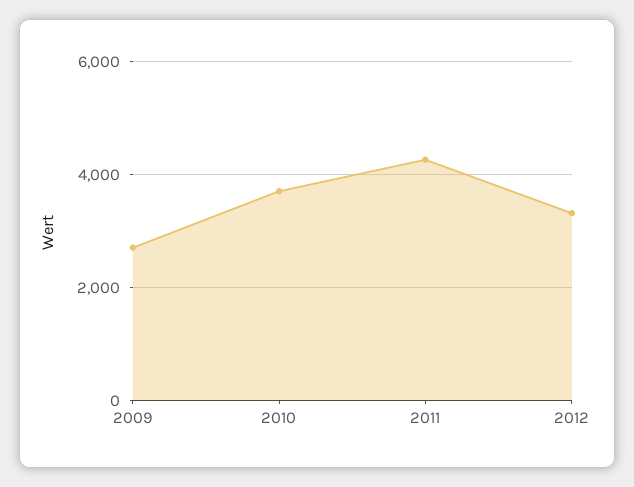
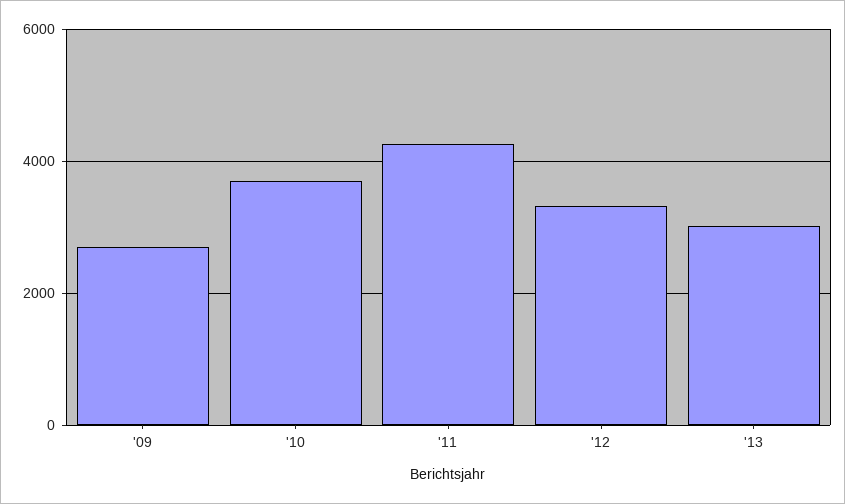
'13: none -> 3000

